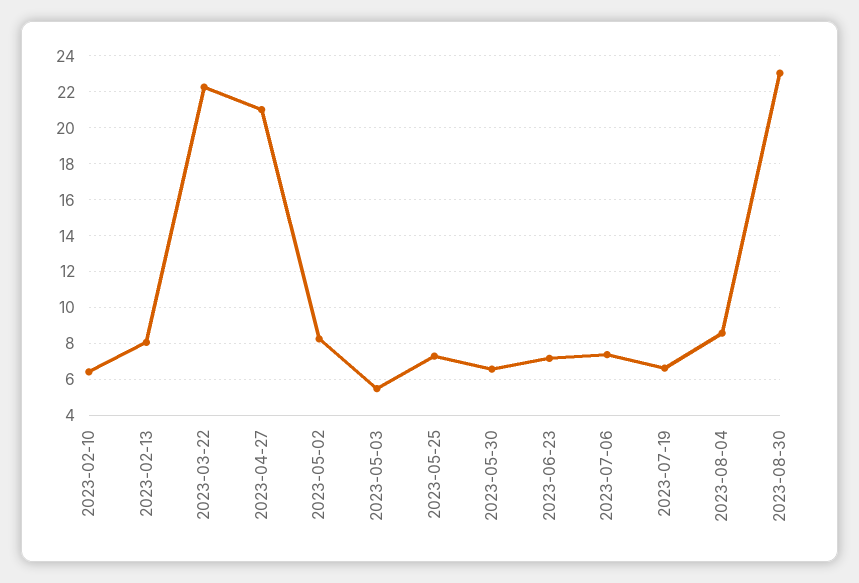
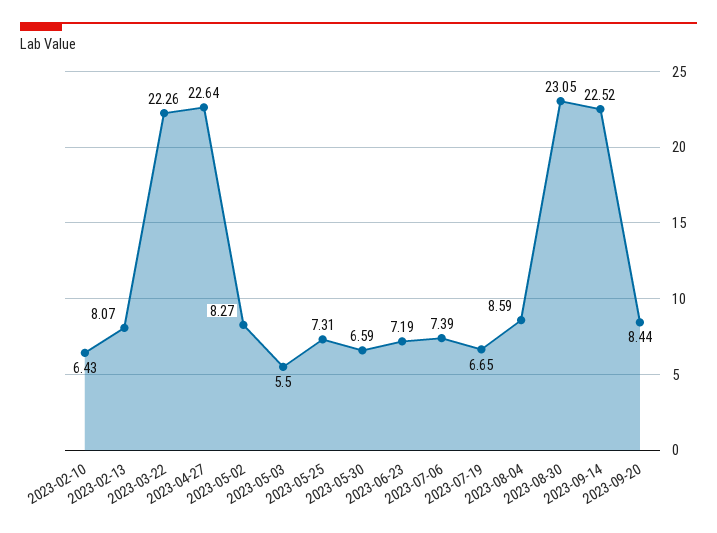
2023-04-27: 21 -> 22.64
2023-09-14: none -> 22.52
2023-09-20: none -> 8.44

